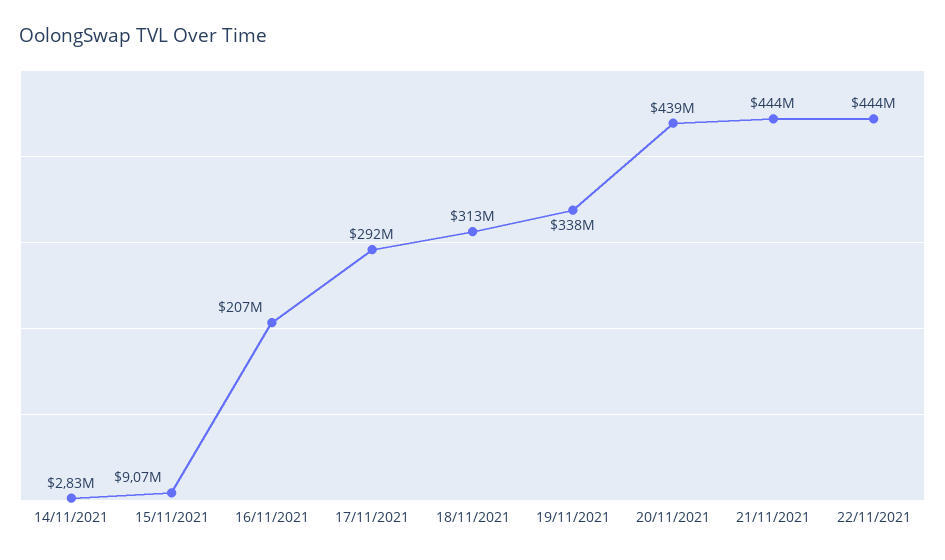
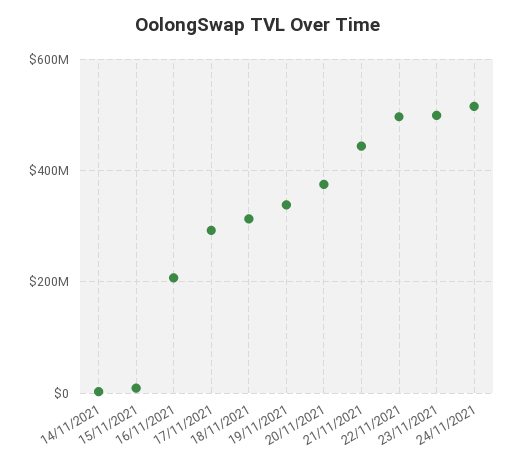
20/11/2021: 439000000 -> 380000000
22/11/2021: 444000000 -> 500000000
23/11/2021: none -> 500000000
24/11/2021: none -> 520000000

